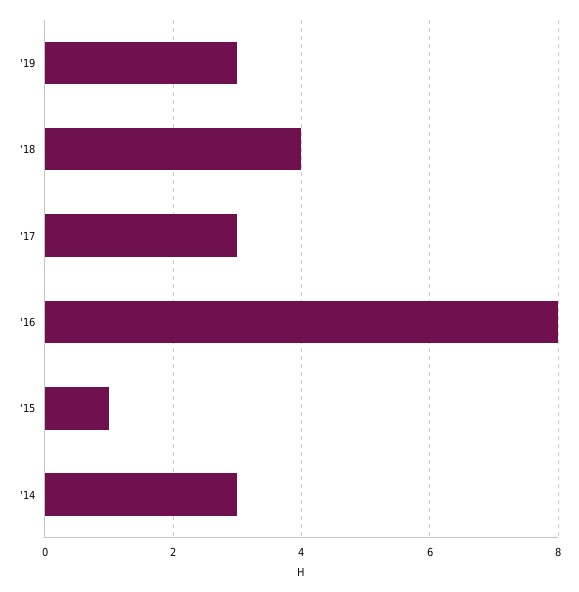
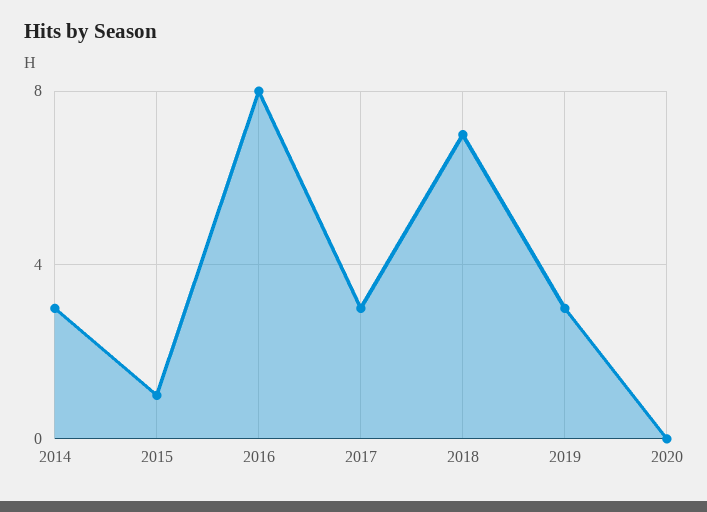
'18: 4 -> 7
2020: none -> 0

